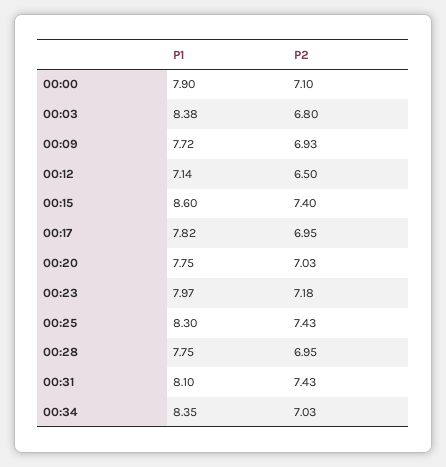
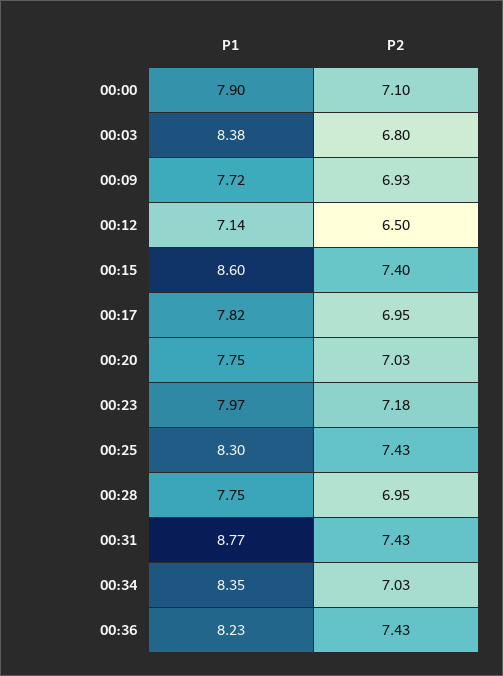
P1, 00:31: 8.1 -> 8.77
P1, 00:36: none -> 8.23
P2, 00:36: none -> 7.43

